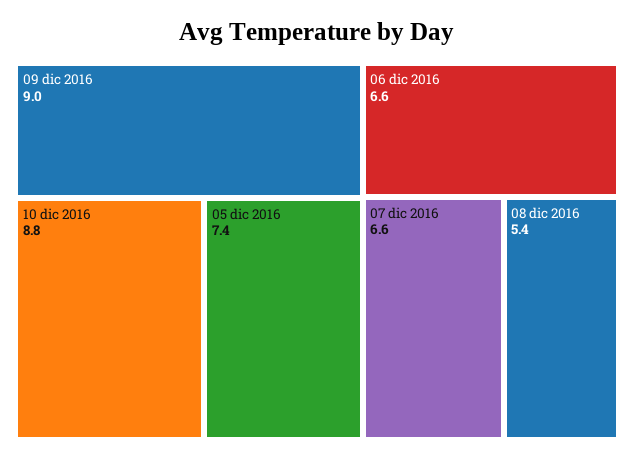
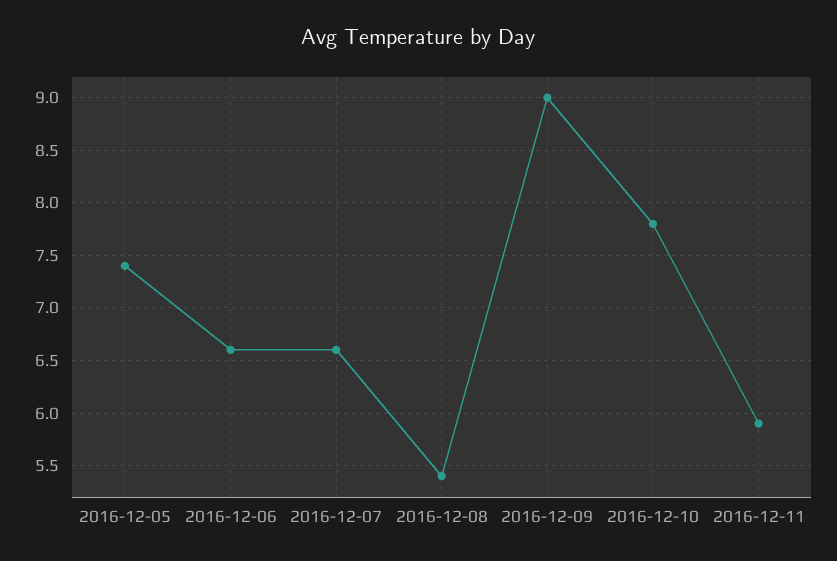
10 dic 2016: 8.8 -> 7.8
2016-12-11: none -> 5.9

